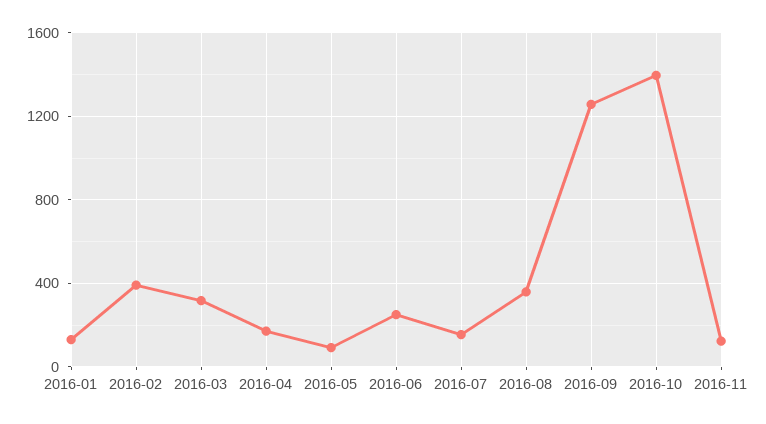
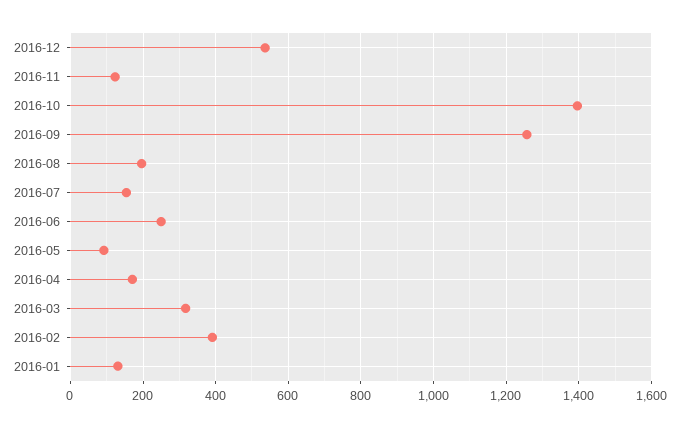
2016-08: 350 -> 200
2016-12: none -> 540

